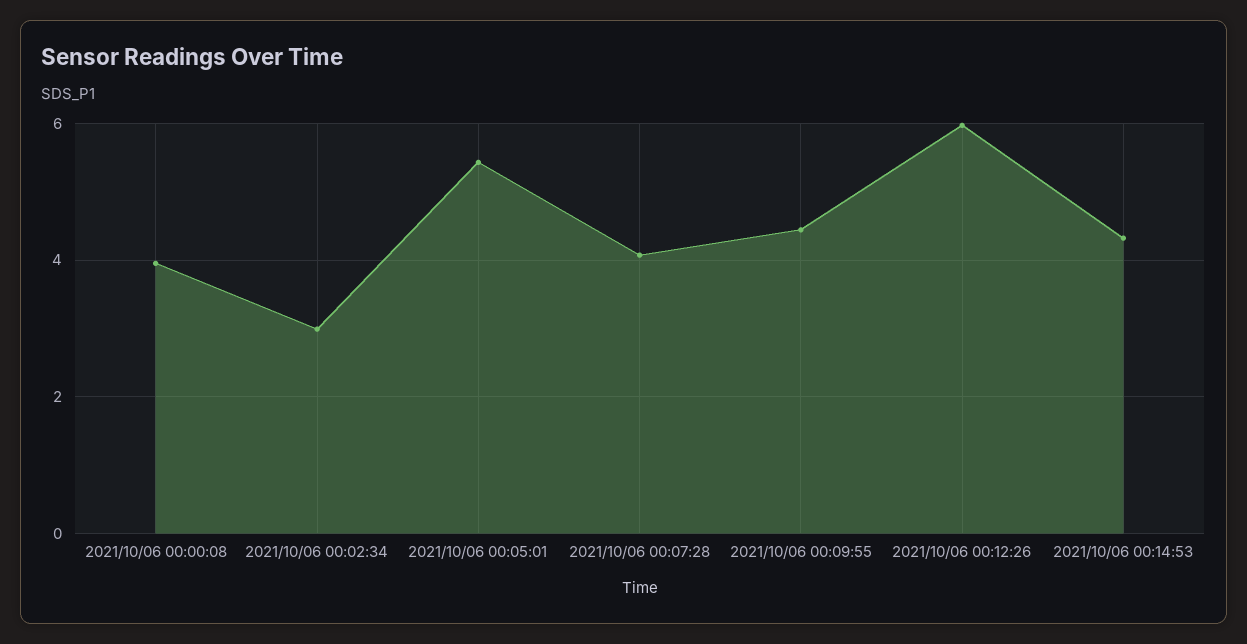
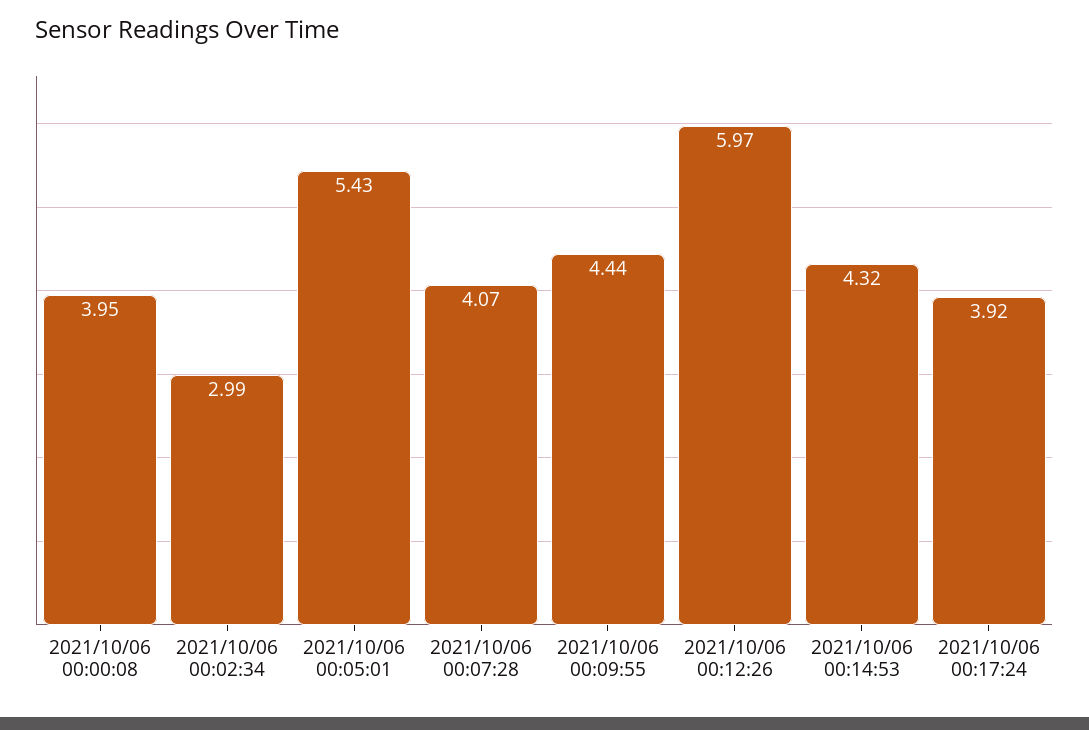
2021/10/06 00:17:24: none -> 3.92

